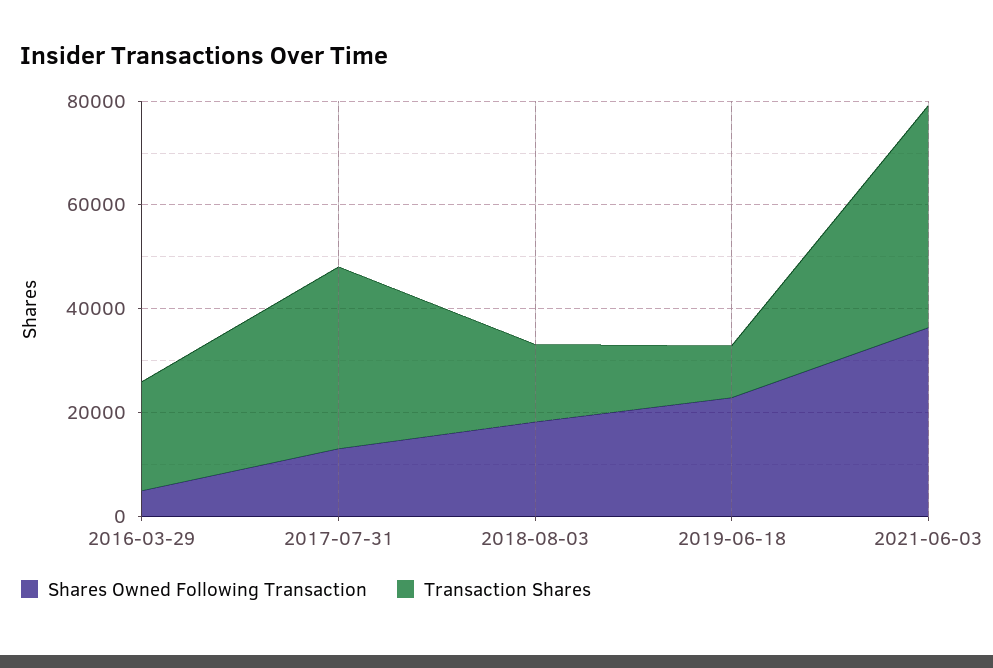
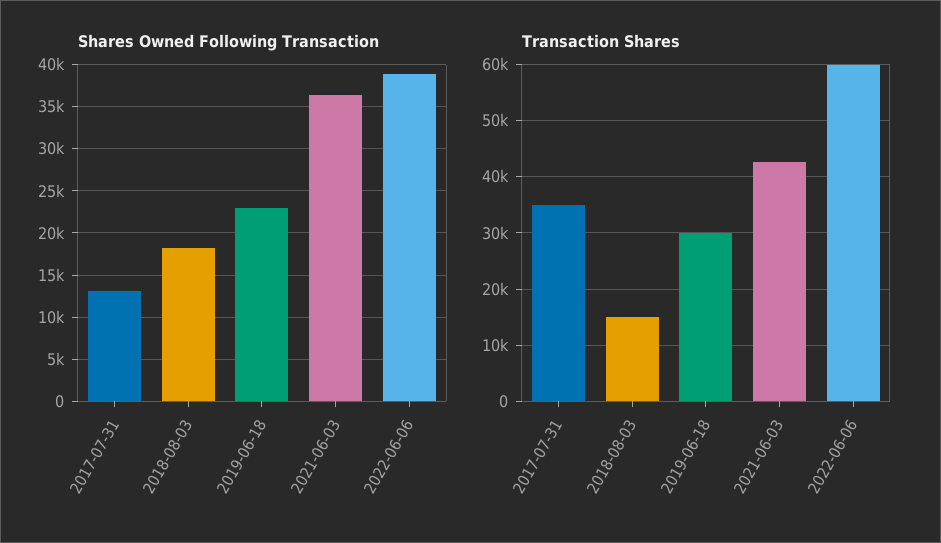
Shares Owned Following Transaction, 2016-03-29: 5000 -> none
Transaction Shares, 2016-03-29: 20000 -> none
Transaction Shares, 2019-06-18: 10000 -> 30000
Shares Owned Following Transaction, 2022-06-06: none -> 39000
Transaction Shares, 2022-06-06: none -> 60000

